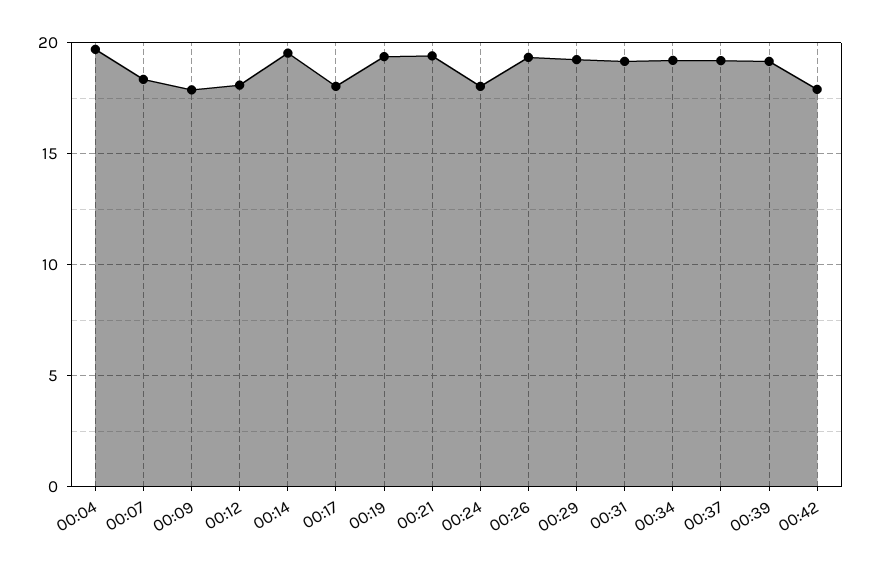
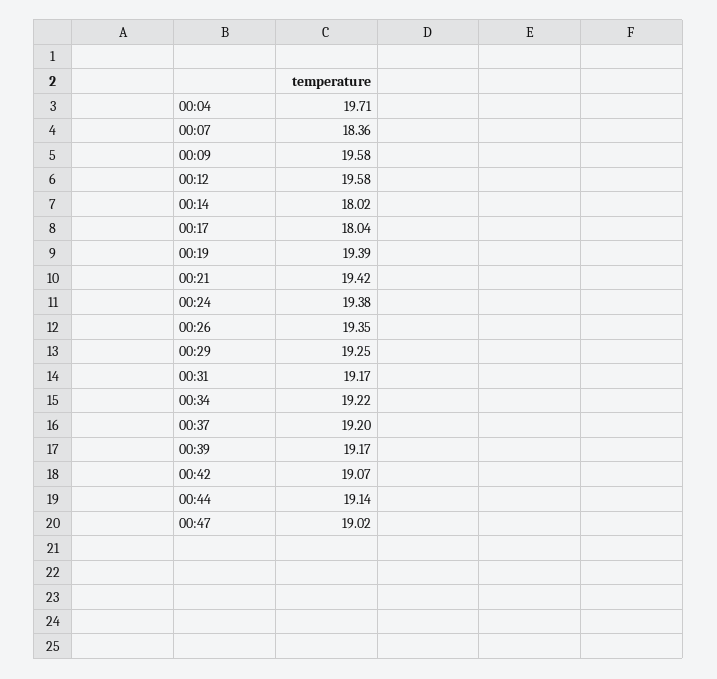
00:09: 18 -> 19.58
00:12: 18 -> 19.58
00:14: 19.5 -> 18.02
00:24: 18 -> 19.38
00:42: 18 -> 19.07
00:44: none -> 19.14
00:47: none -> 19.02

